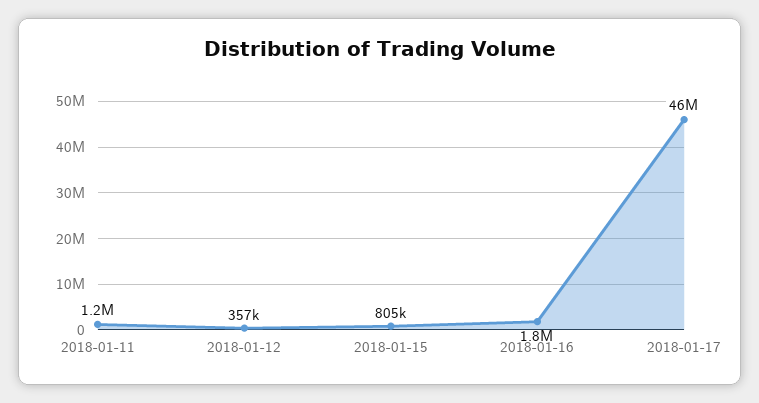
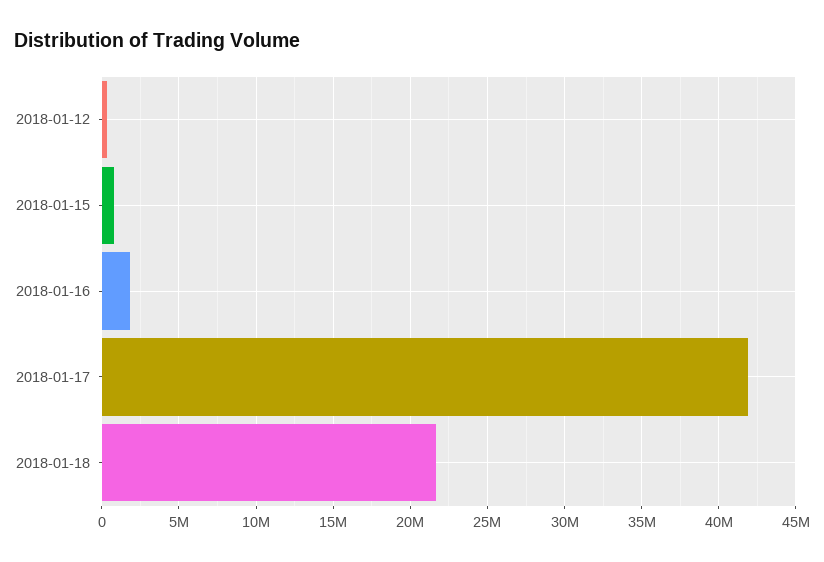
2018-01-11: 1200000 -> none
2018-01-17: 46000000 -> 42000000
2018-01-18: none -> 21500000

